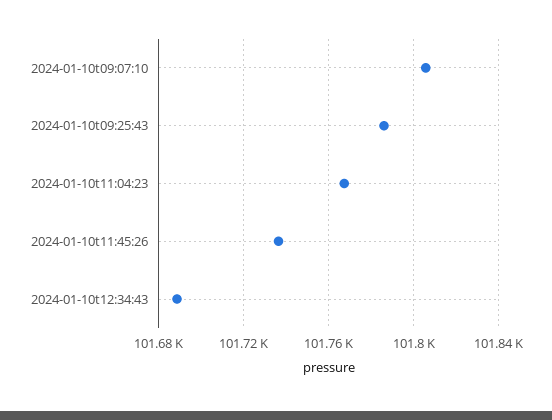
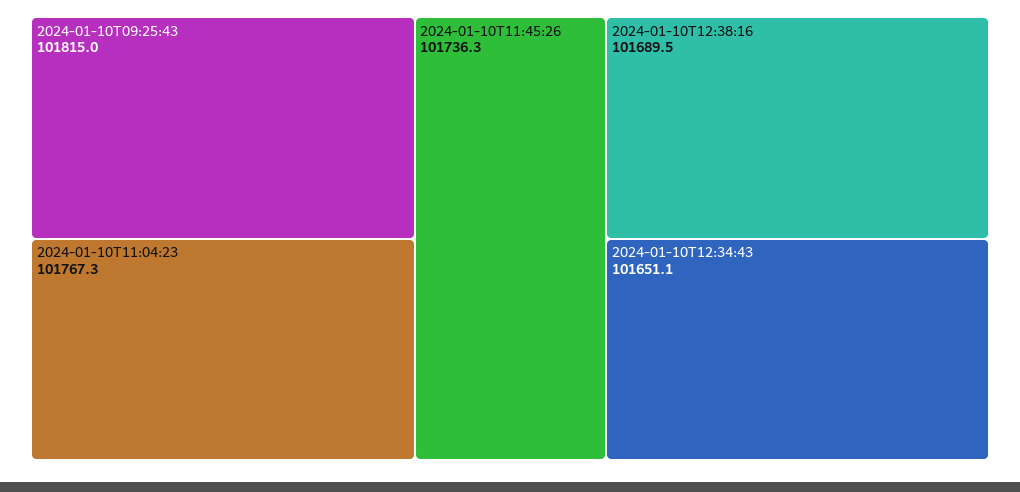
2024-01-10t09:07:10: 101805 -> none
2024-01-10t09:25:43: 101785 -> 101815
2024-01-10t12:34:43: 101690 -> 101651.1
2024-01-10T12:38:16: none -> 101689.5

